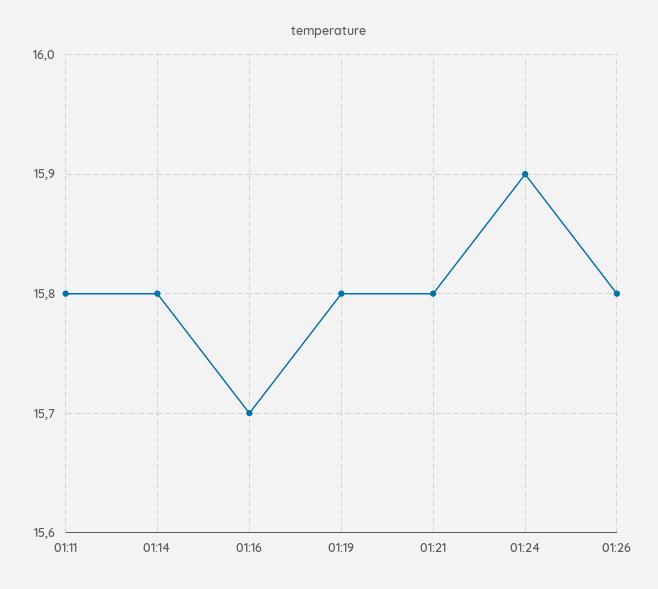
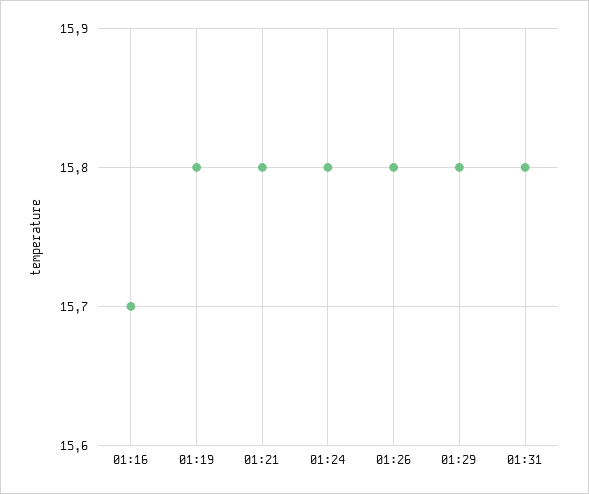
01:11: 15.8 -> none
01:14: 15.8 -> none
01:24: 15.9 -> 15.8
01:29: none -> 15.8
01:31: none -> 15.8

